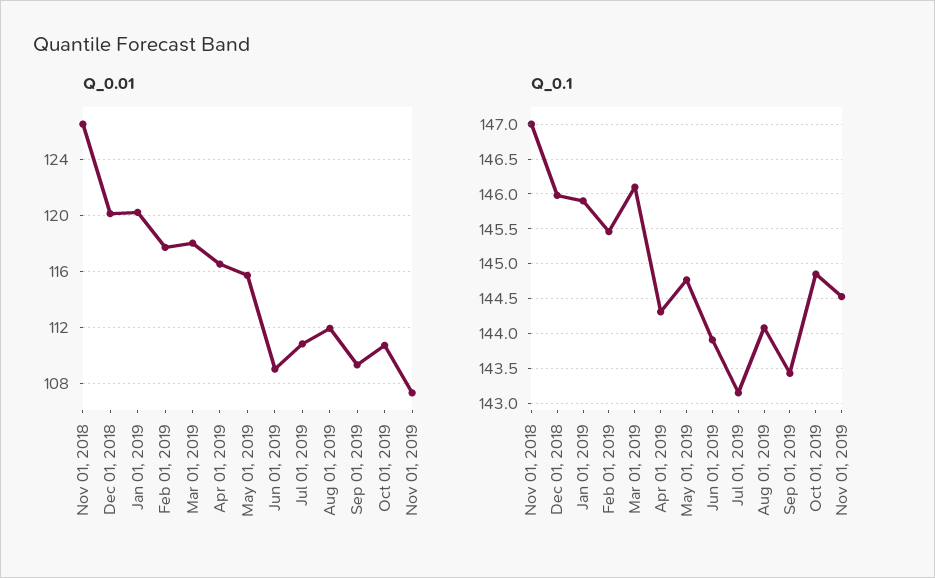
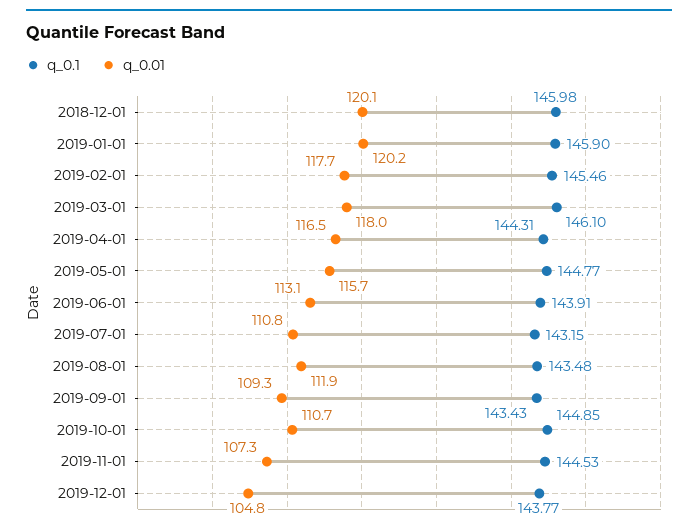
Q_0.01, Nov 01, 2018: 126.5 -> none
Q_0.01, Jun 01, 2019: 109 -> 113.1
Q_0.1, Nov 01, 2018: 147 -> none
Q_0.1, Aug 01, 2019: 144.1 -> 143.48
Q_0.1, 2019-12-01: none -> 143.77
Q_0.01, 2019-12-01: none -> 104.8

